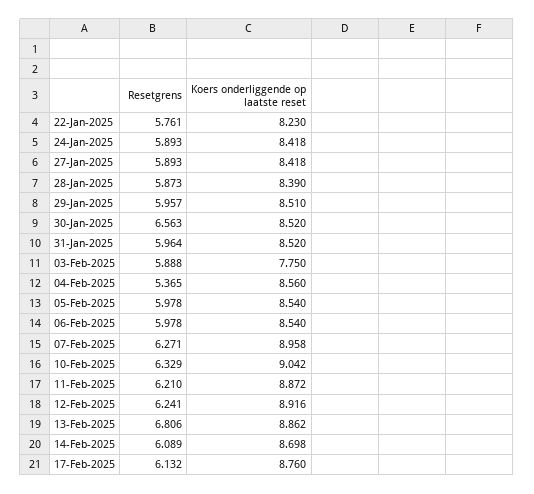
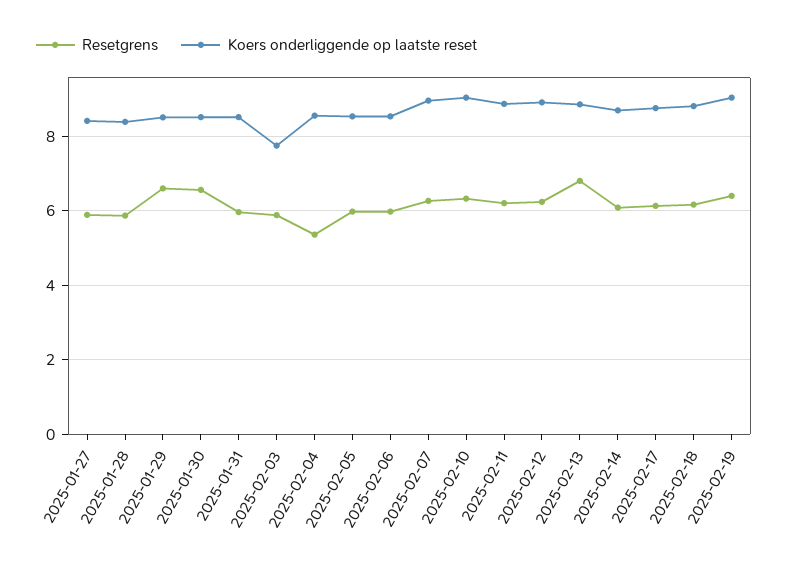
Resetgrens, 22-Jan-2025: 5.761 -> none
Koers onderliggende op laatste reset, 22-Jan-2025: 8.23 -> none
Resetgrens, 24-Jan-2025: 5.893 -> none
Koers onderliggende op laatste reset, 24-Jan-2025: 8.418 -> none
Resetgrens, 29-Jan-2025: 5.957 -> 6.6
Resetgrens, 2025-02-18: none -> 6.2
Koers onderliggende op laatste reset, 2025-02-18: none -> 8.8
Resetgrens, 2025-02-19: none -> 6.4
Koers onderliggende op laatste reset, 2025-02-19: none -> 9

